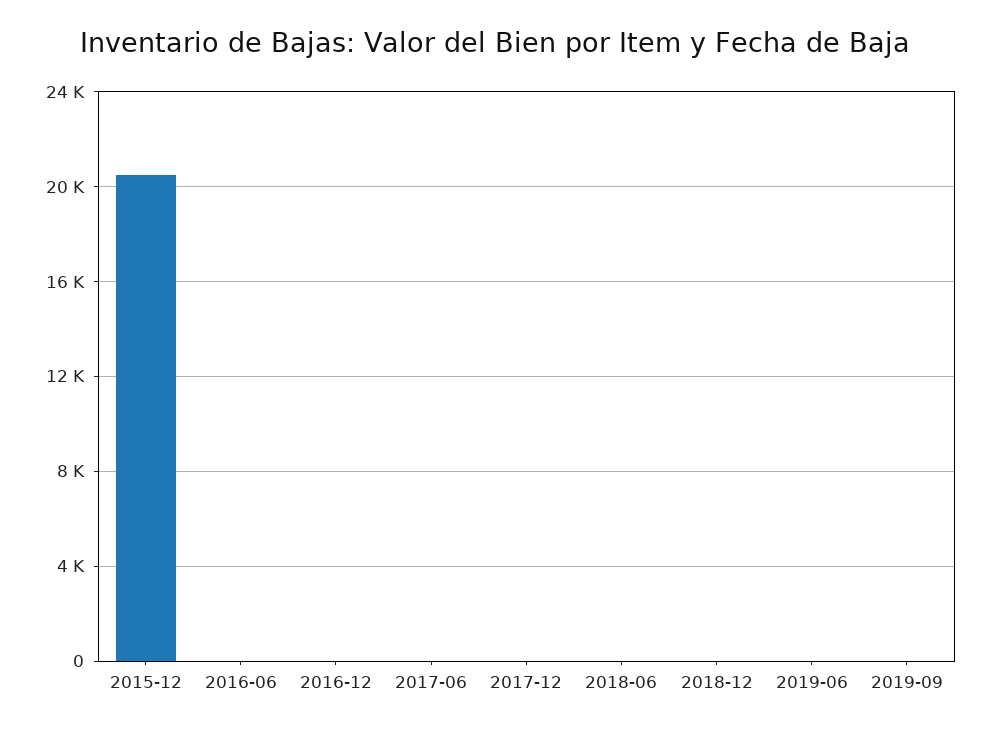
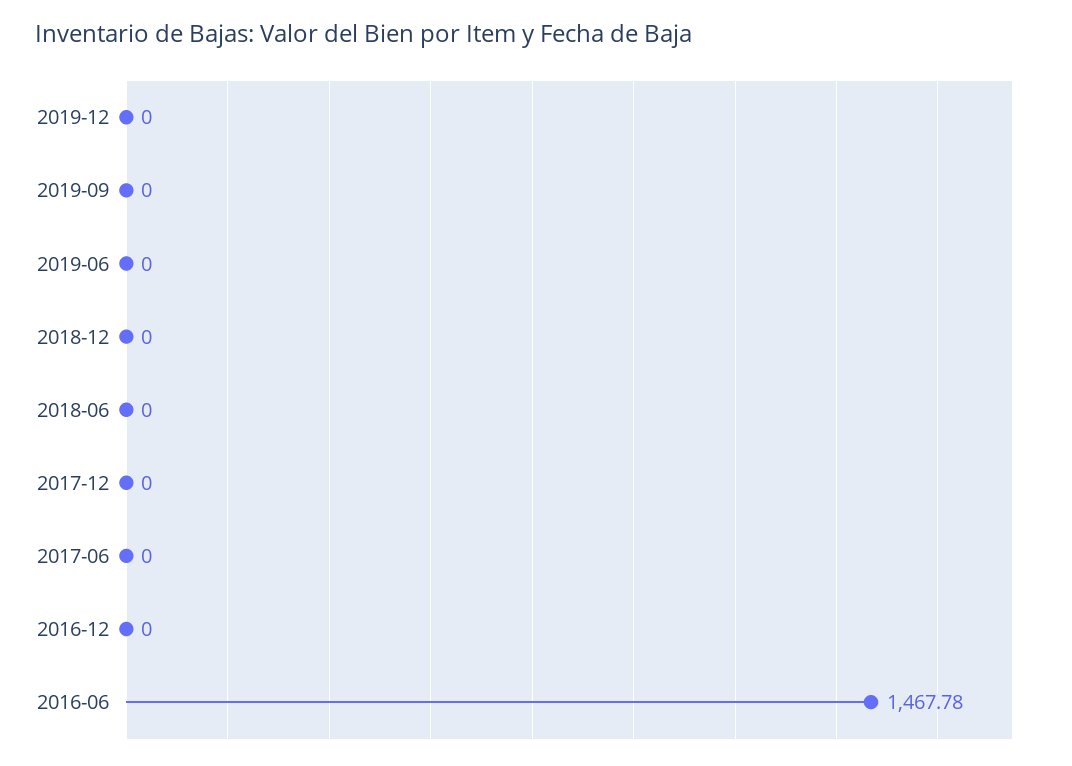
2015-12: 20500 -> none
2016-06: 0 -> 1467.78
2019-12: none -> 0

